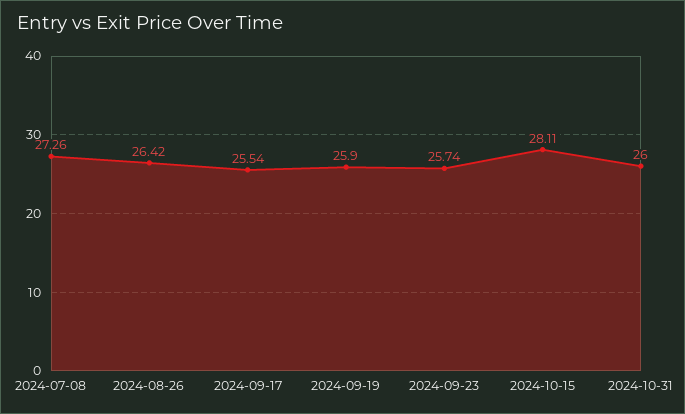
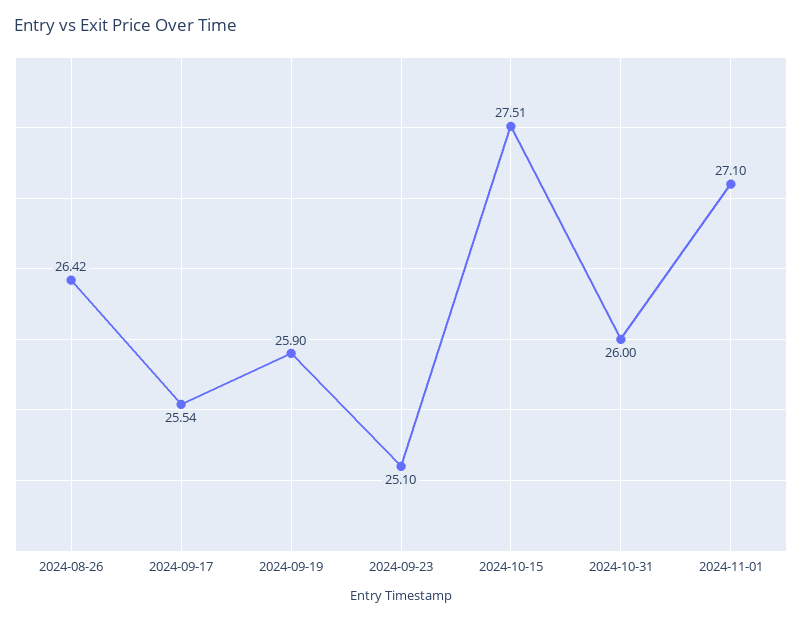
2024-07-08: 27.26 -> none
2024-09-23: 25.74 -> 25.1
2024-10-15: 28.11 -> 27.51
2024-11-01: none -> 27.1

